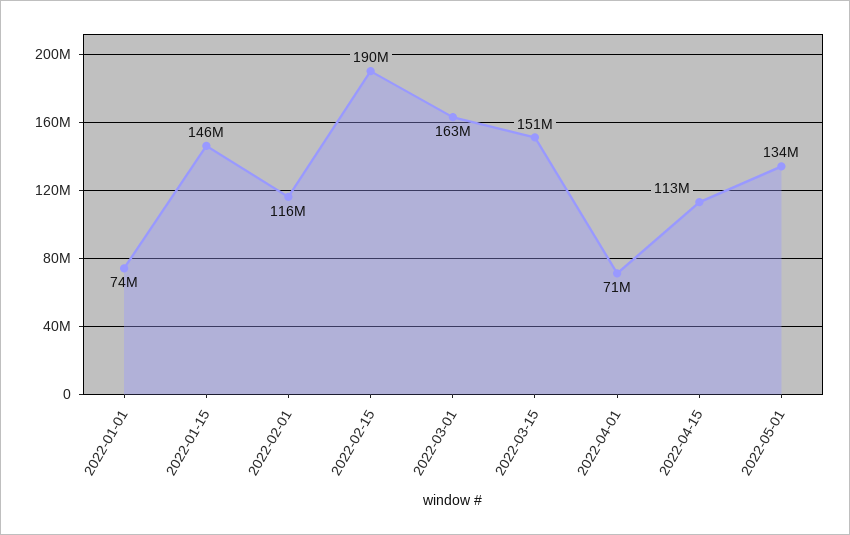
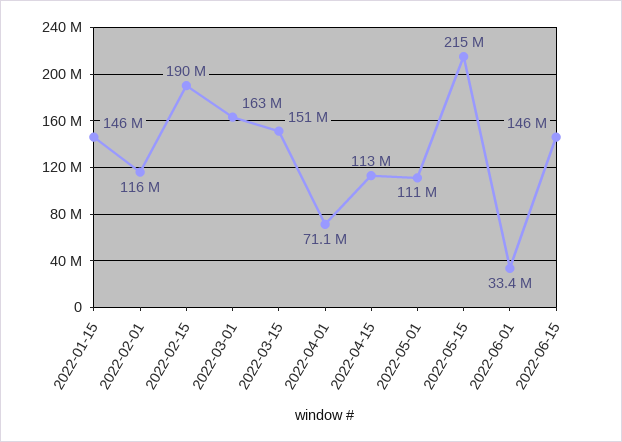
2022-01-01: 74000000 -> none
2022-05-01: 134000000 -> 111000000
2022-05-15: none -> 215000000
2022-06-01: none -> 33400000
2022-06-15: none -> 146000000

